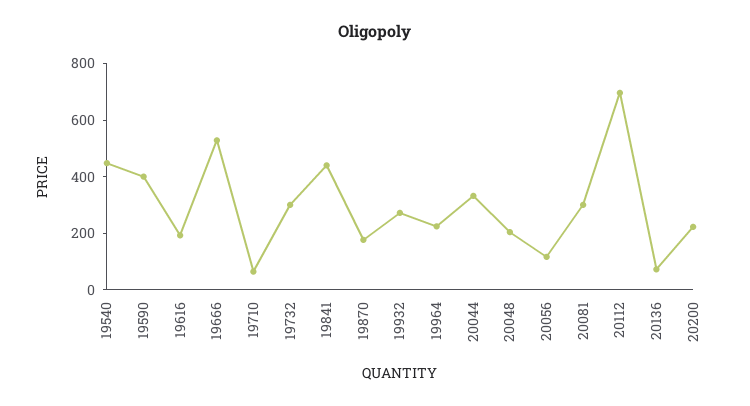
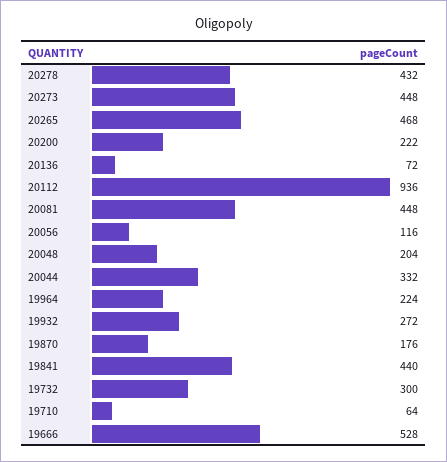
19540: 450 -> none
19590: 400 -> none
19616: 200 -> none
20081: 300 -> 448
20112: 700 -> 936
20278: none -> 432
20273: none -> 448
20265: none -> 468

